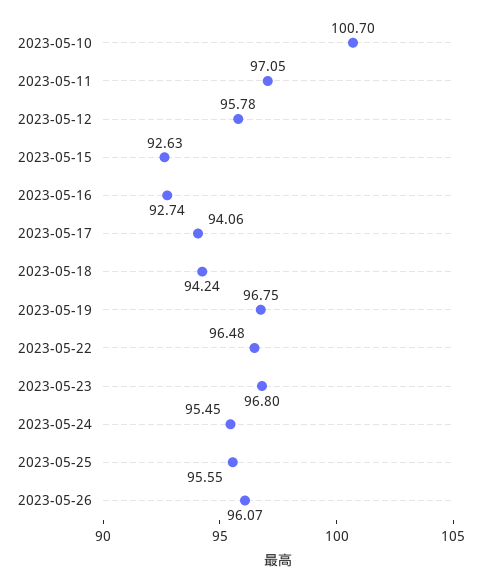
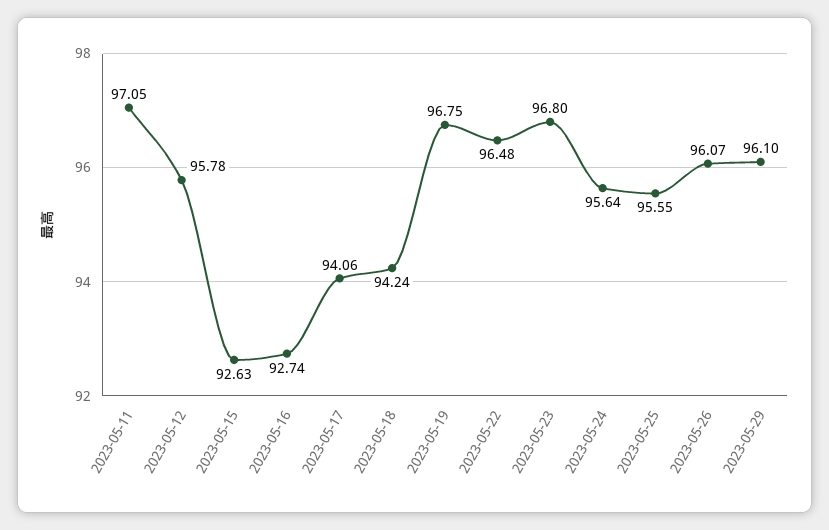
2023-05-10: 100.7 -> none
2023-05-24: 95.45 -> 95.64
2023-05-29: none -> 96.1

